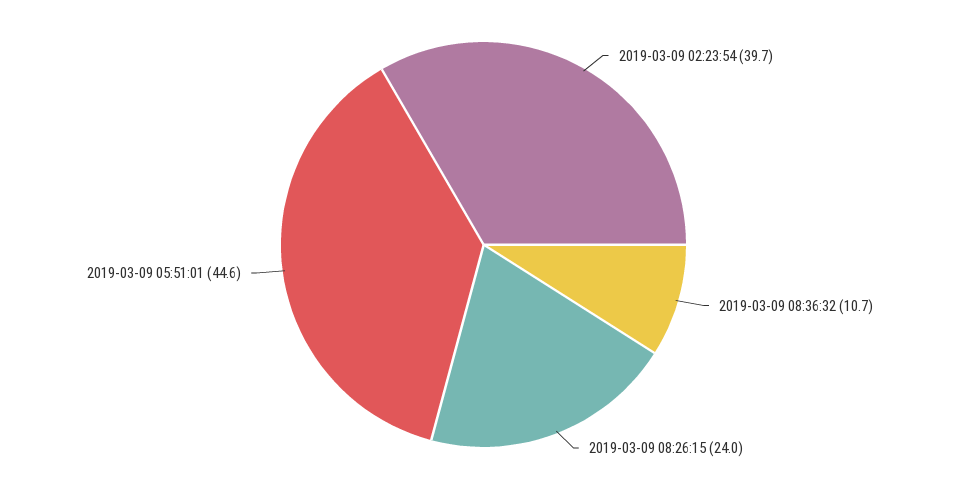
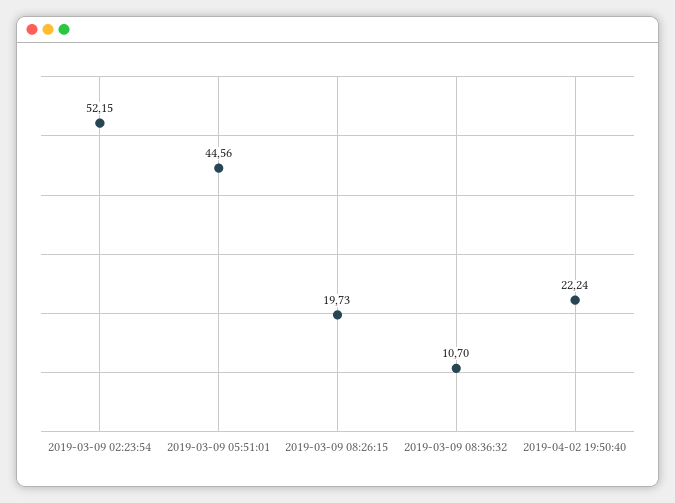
2019-03-09 02:23:54: 39.7 -> 52.15
2019-03-09 08:26:15: 24 -> 19.73
2019-04-02 19:50:40: none -> 22.24

